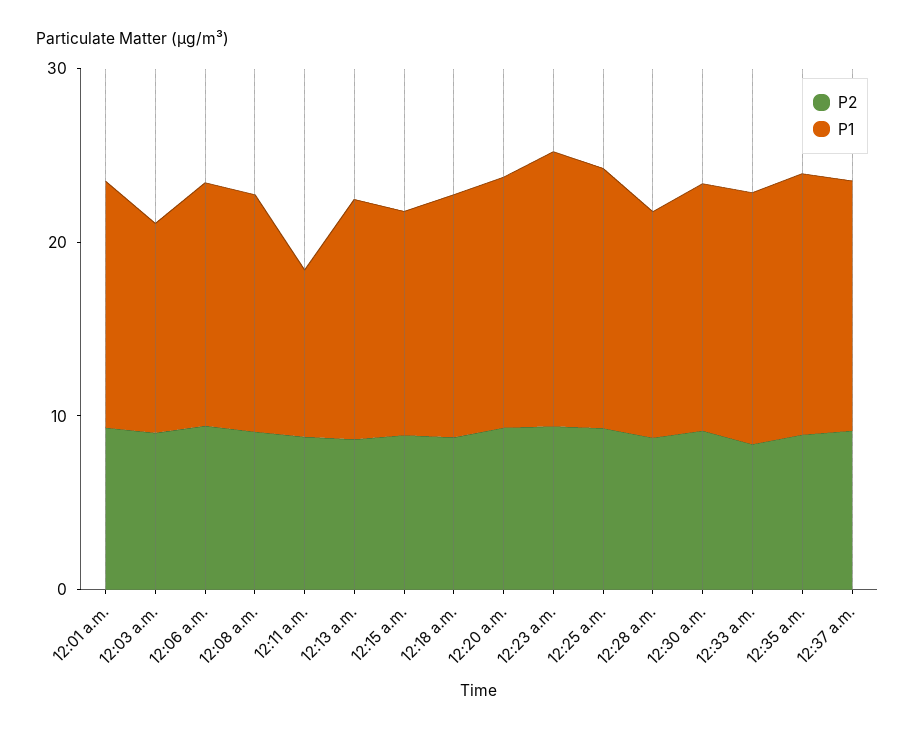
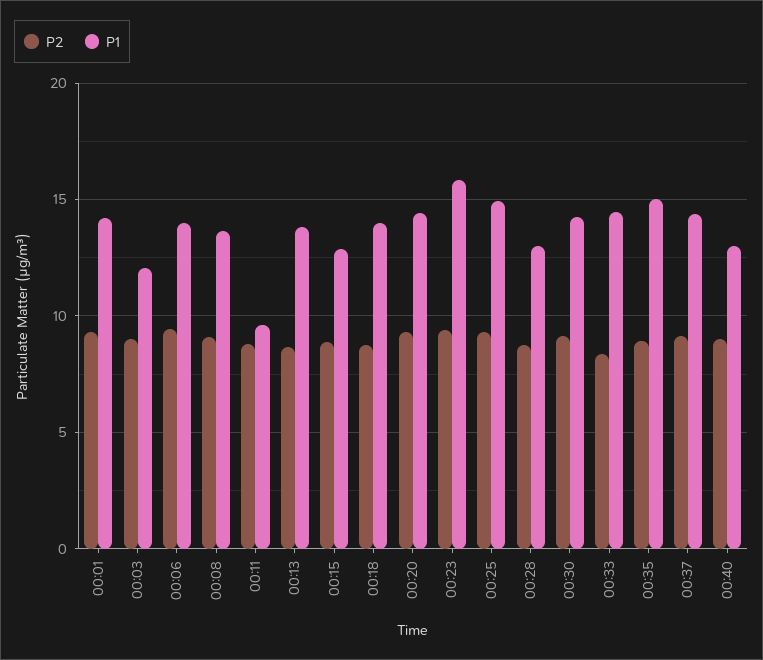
P2, 00:40: none -> 9
P1, 00:40: none -> 13

